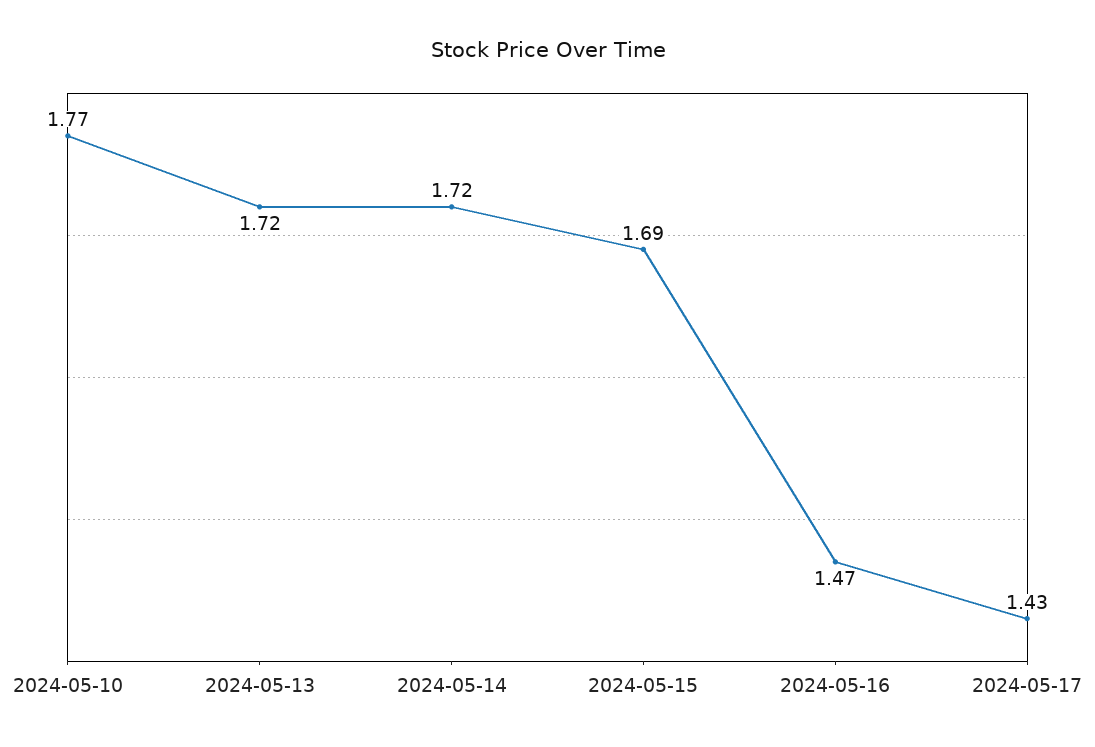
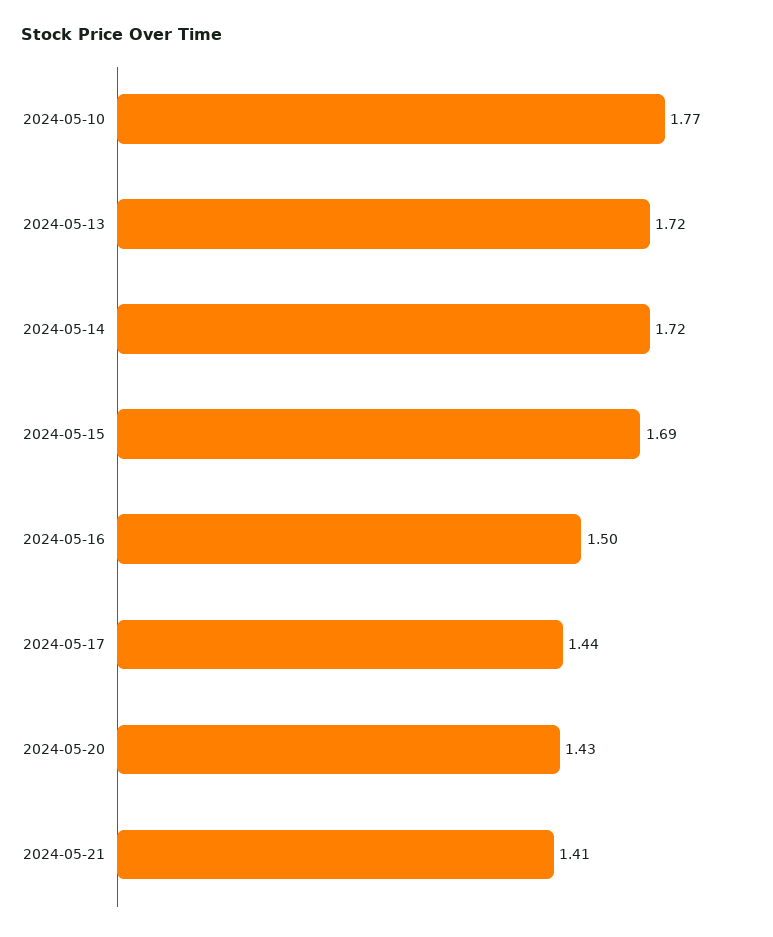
2024-05-16: 1.47 -> 1.5
2024-05-17: 1.43 -> 1.44
2024-05-20: none -> 1.43
2024-05-21: none -> 1.41

